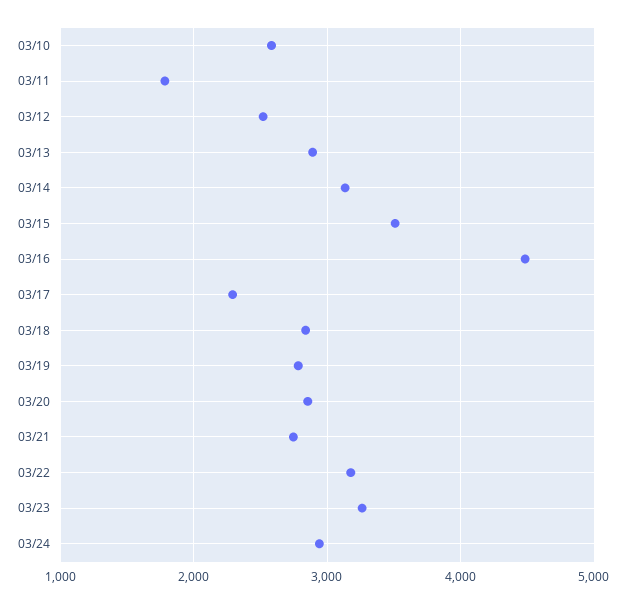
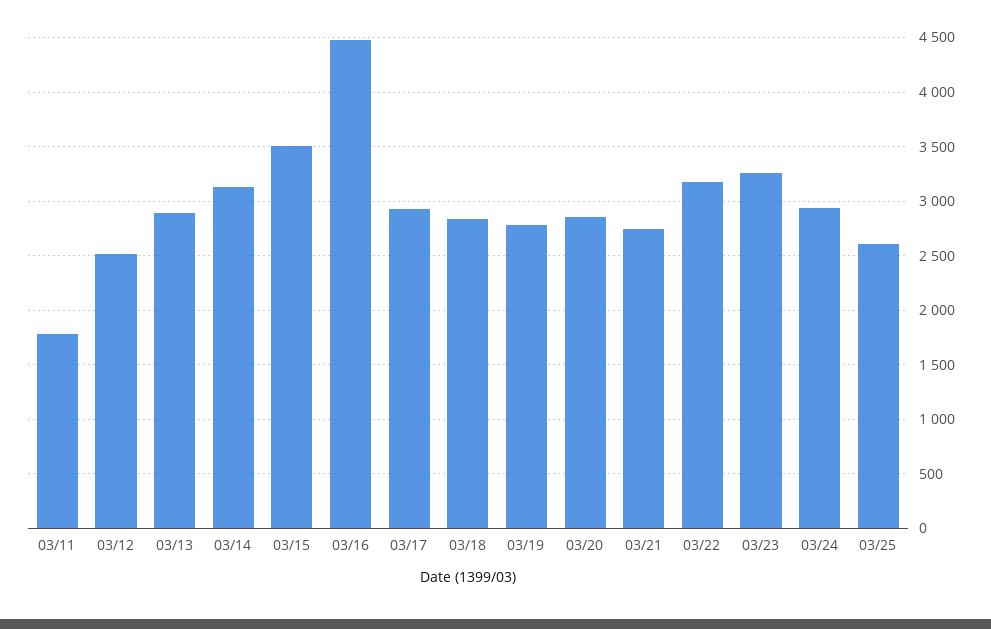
03/10: 2600 -> none
03/17: 2300 -> 2900
03/25: none -> 2600

